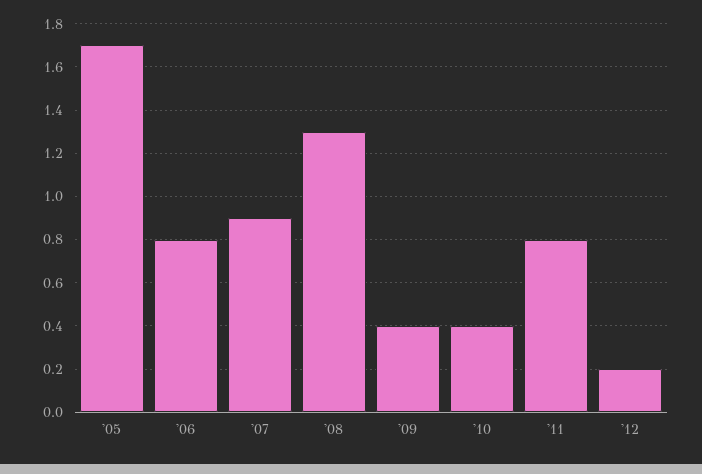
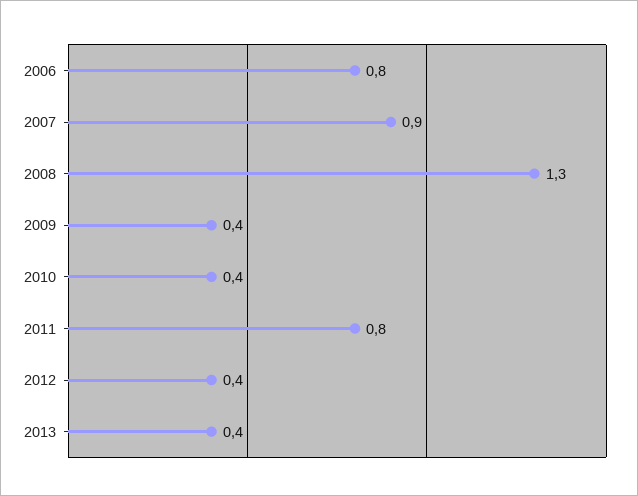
'05: 1.7 -> none
'12: 0.2 -> 0.4
2013: none -> 0.4

